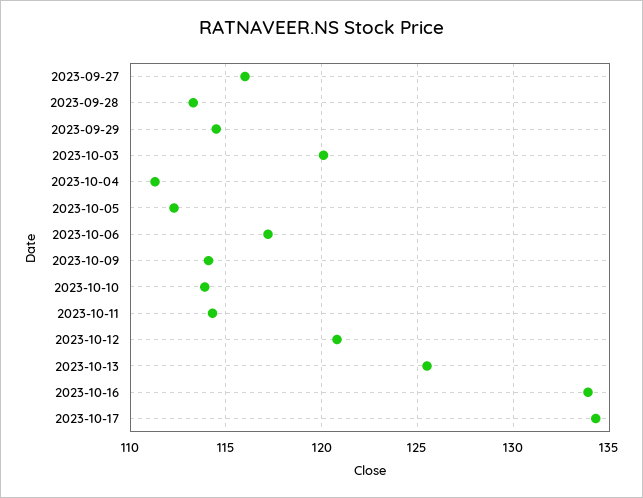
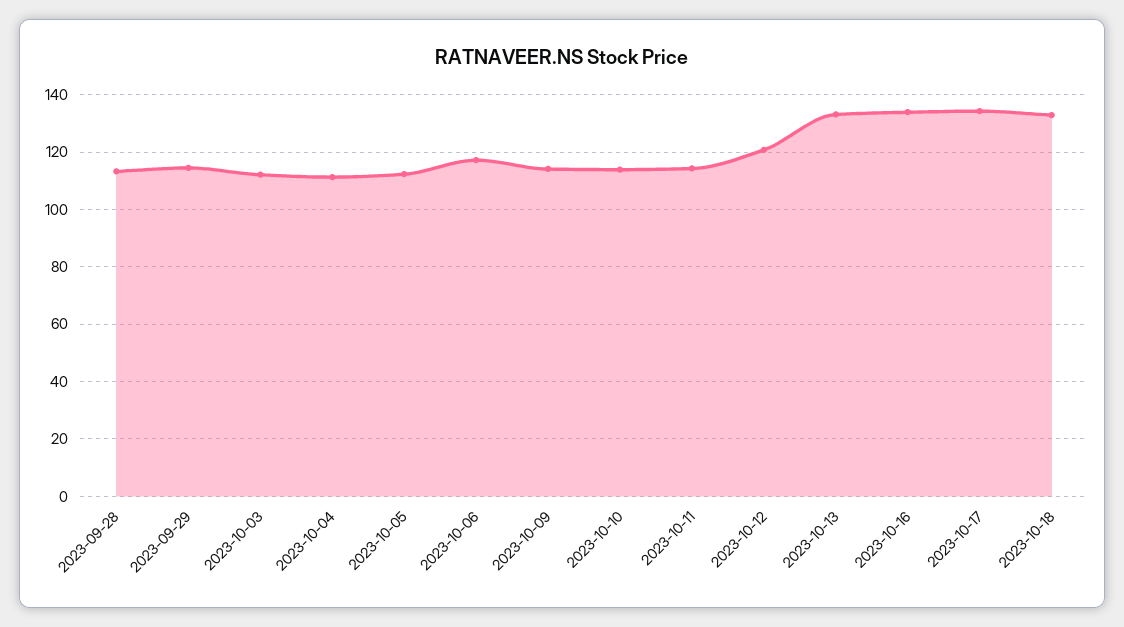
2023-09-27: 116 -> none
2023-10-03: 120 -> 112.5
2023-10-13: 125.5 -> 132.5
2023-10-18: none -> 132.5

